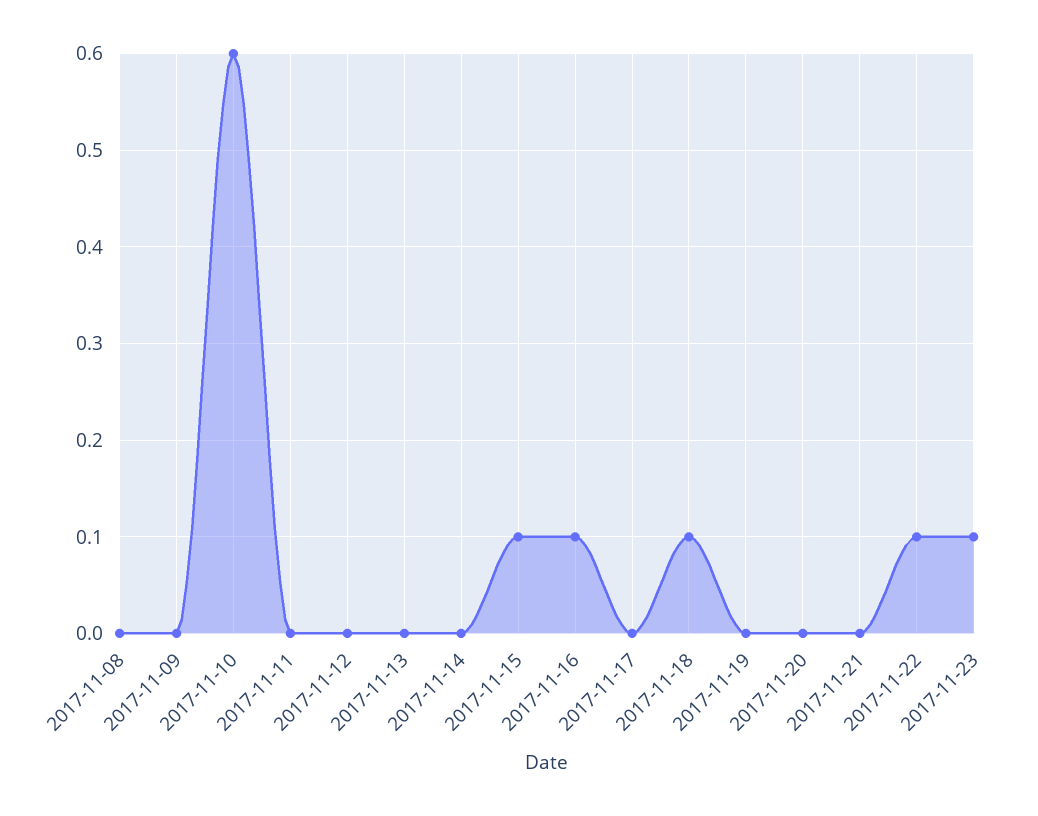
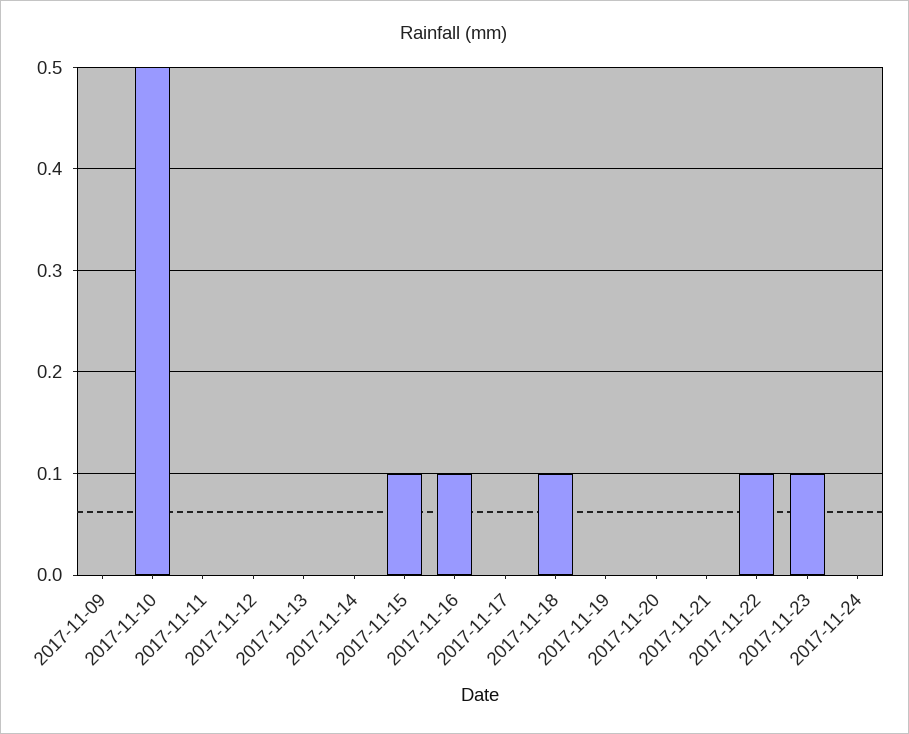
2017-11-08: 0 -> none
2017-11-10: 0.6 -> 0.5
2017-11-24: none -> 0

